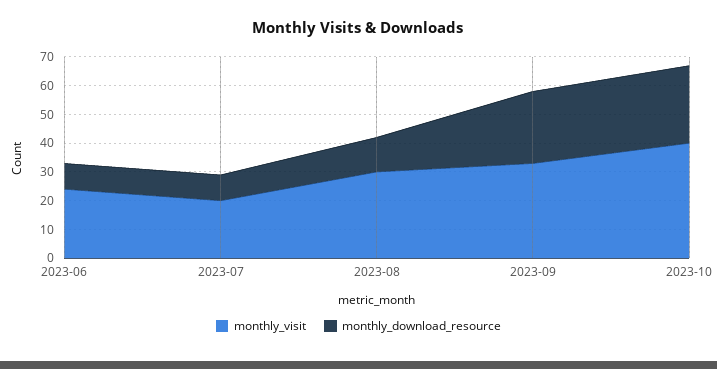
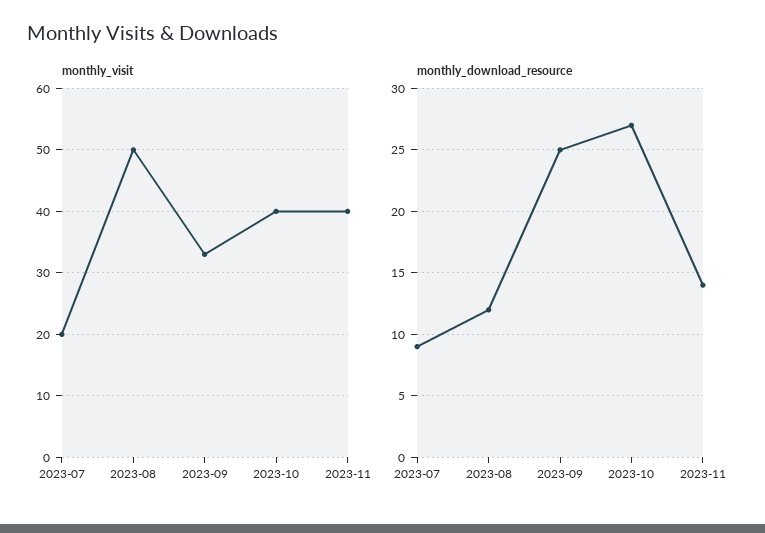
monthly_visit, 2023-06: 25 -> none
monthly_download_resource, 2023-06: 10 -> none
monthly_visit, 2023-08: 30 -> 50
monthly_visit, 2023-11: none -> 40
monthly_download_resource, 2023-11: none -> 14

